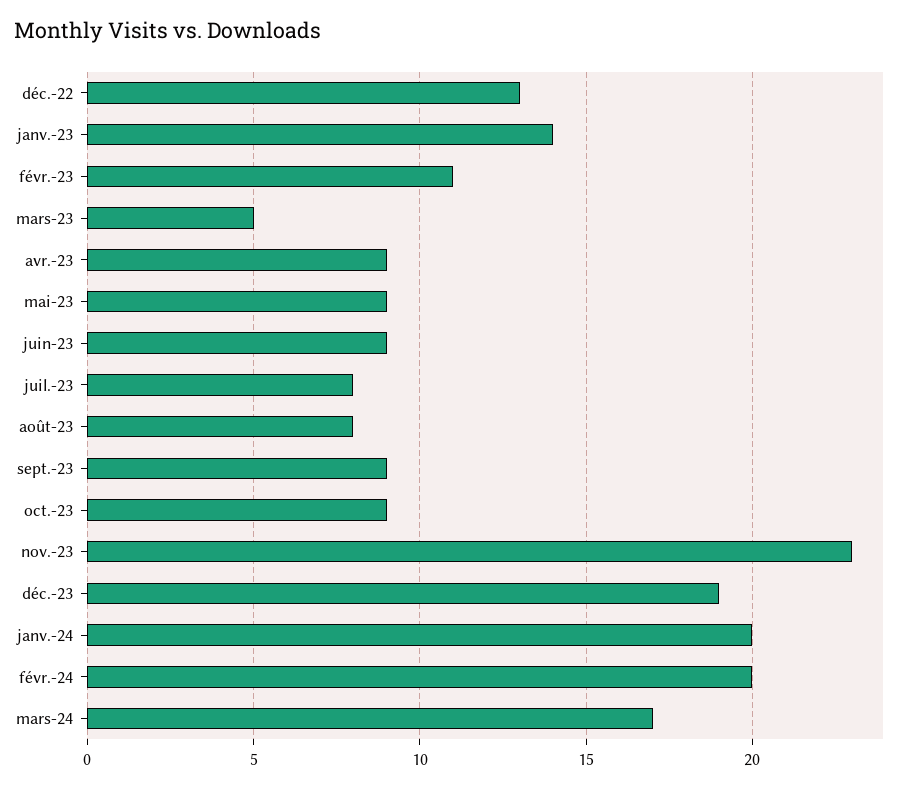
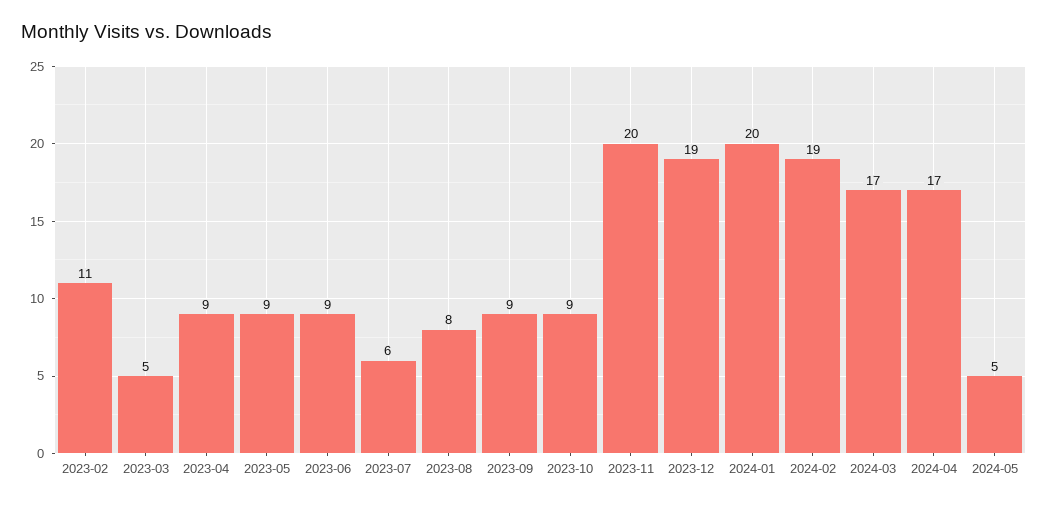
déc.-22: 13 -> none
janv.-23: 14 -> none
juil.-23: 8 -> 6
nov.-23: 23 -> 20
févr.-24: 20 -> 19
2024-04: none -> 17
2024-05: none -> 5

